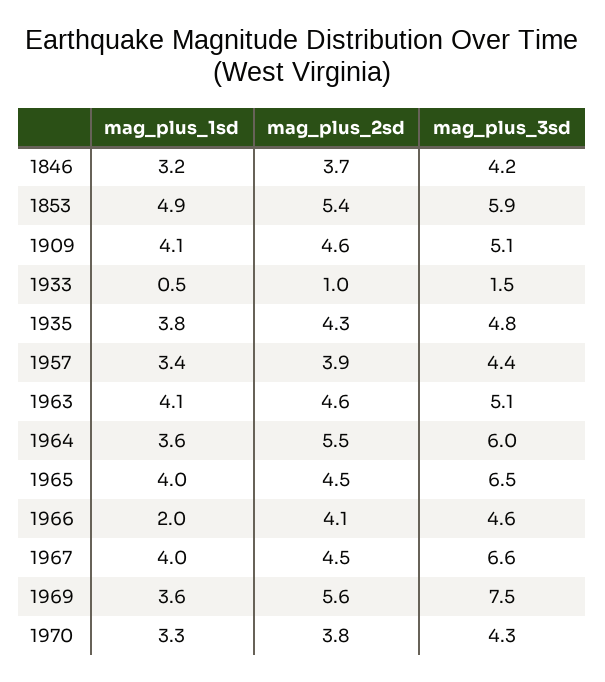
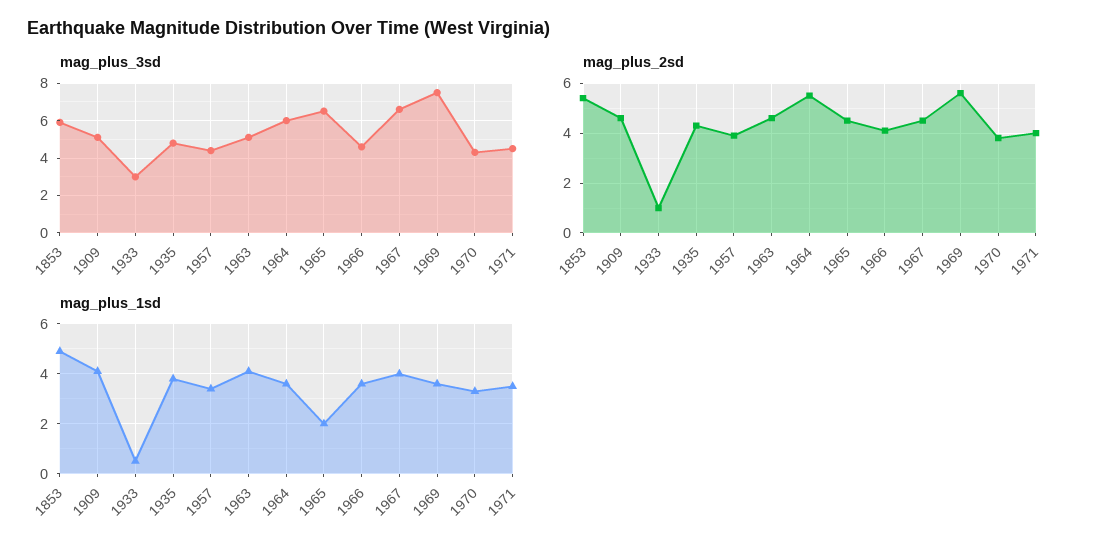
mag_plus_1sd, 1846: 3.2 -> none
mag_plus_2sd, 1846: 3.7 -> none
mag_plus_3sd, 1846: 4.2 -> none
mag_plus_3sd, 1933: 1.5 -> 3
mag_plus_1sd, 1965: 4 -> 2
mag_plus_1sd, 1966: 2 -> 3.5
mag_plus_3sd, 1971: none -> 4.5
mag_plus_2sd, 1971: none -> 4
mag_plus_1sd, 1971: none -> 3.5

